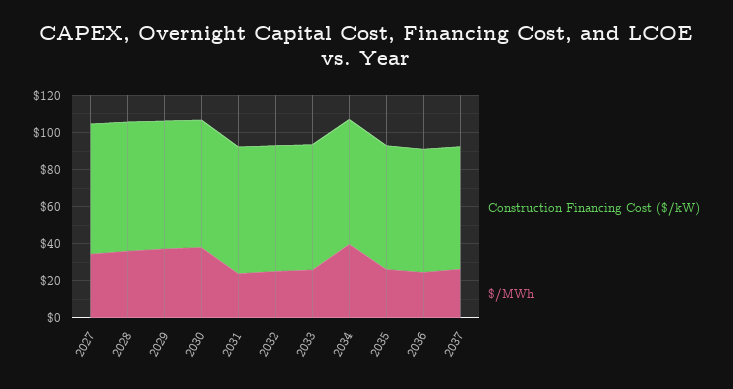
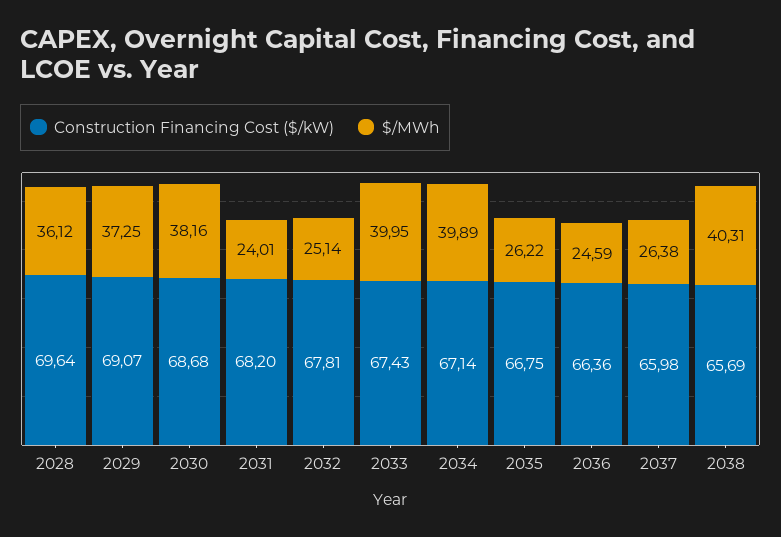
Construction Financing Cost ($/kW), 2027: 70 -> none
$/MWh, 2027: 35 -> none
$/MWh, 2033: 25 -> 39.95
Construction Financing Cost ($/kW), 2038: none -> 65.69
$/MWh, 2038: none -> 40.31

